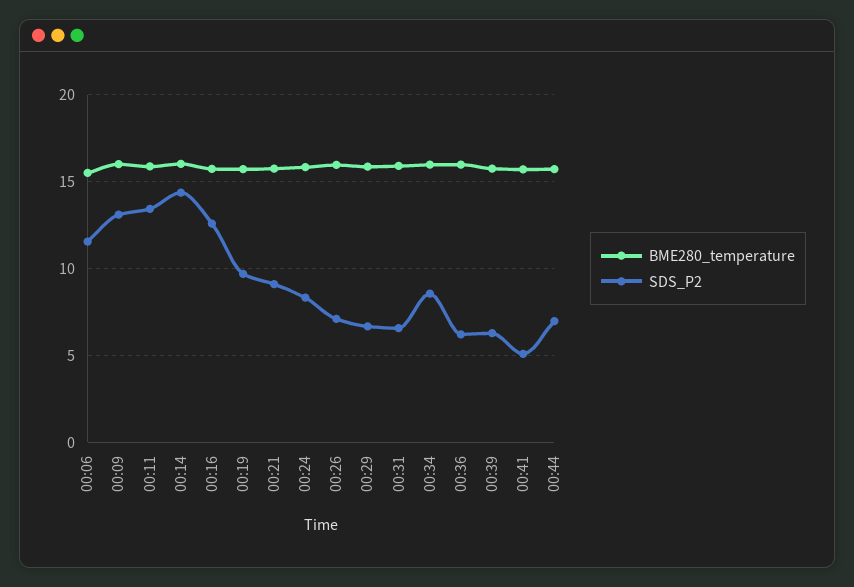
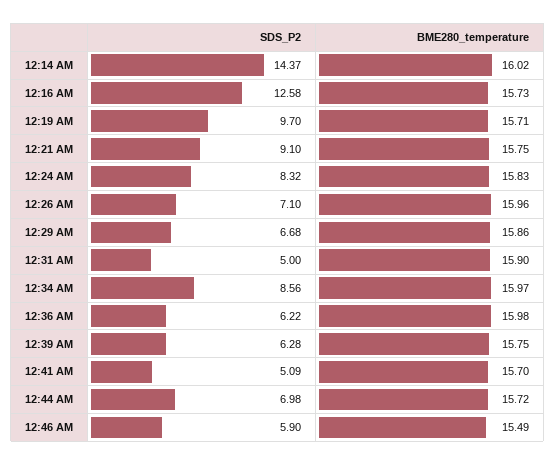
BME280_temperature, 00:06: 15.5 -> none
SDS_P2, 00:06: 11.5 -> none
BME280_temperature, 00:09: 16 -> none
SDS_P2, 00:09: 13 -> none
BME280_temperature, 00:11: 16 -> none
SDS_P2, 00:11: 13.5 -> none
SDS_P2, 00:31: 6.5 -> 5
SDS_P2, 12:46 AM: none -> 5.9
BME280_temperature, 12:46 AM: none -> 15.49

